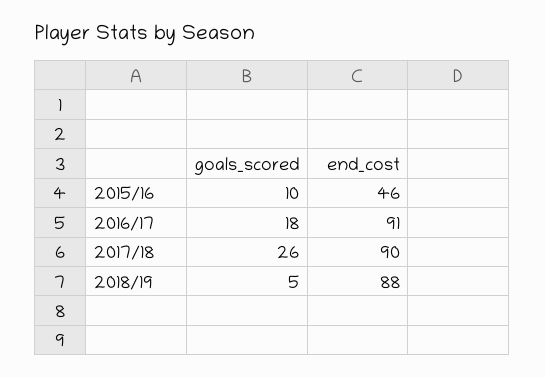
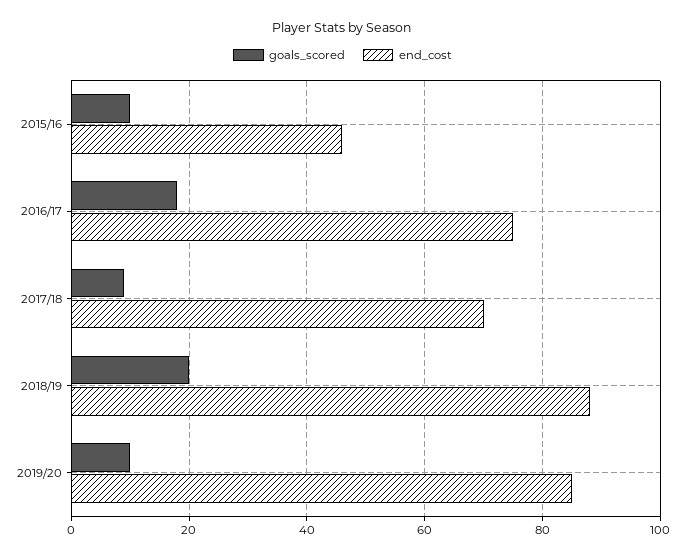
end_cost, 2016/17: 91 -> 75
goals_scored, 2017/18: 26 -> 10
end_cost, 2017/18: 90 -> 70
goals_scored, 2018/19: 5 -> 20
goals_scored, 2019/20: none -> 10
end_cost, 2019/20: none -> 85

